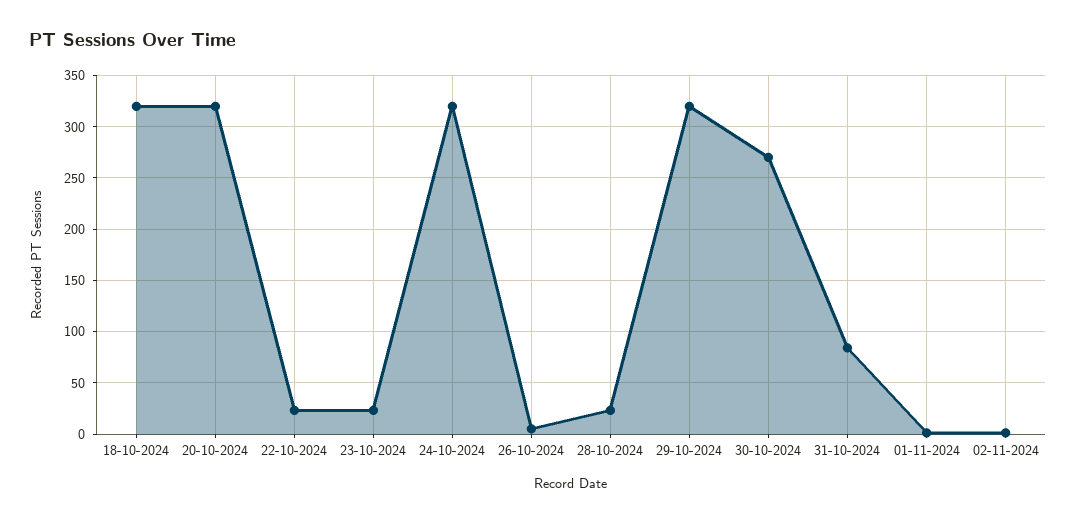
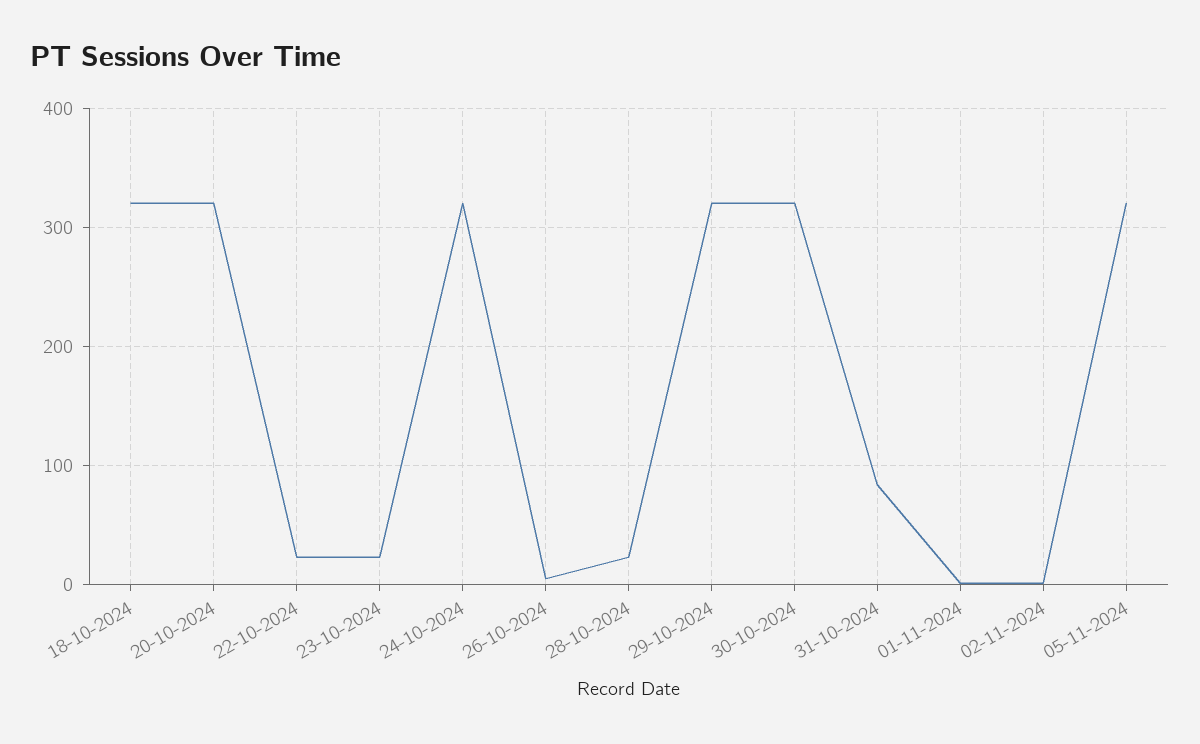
30-10-2024: 270 -> 320
05-11-2024: none -> 320

